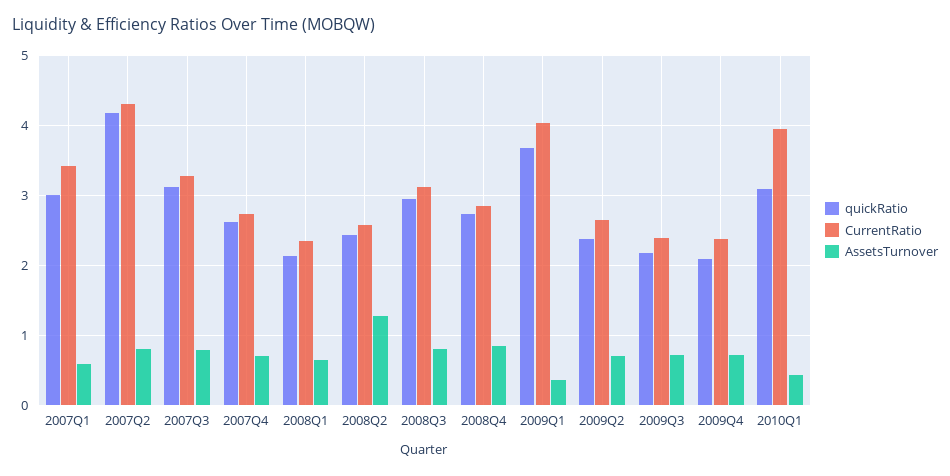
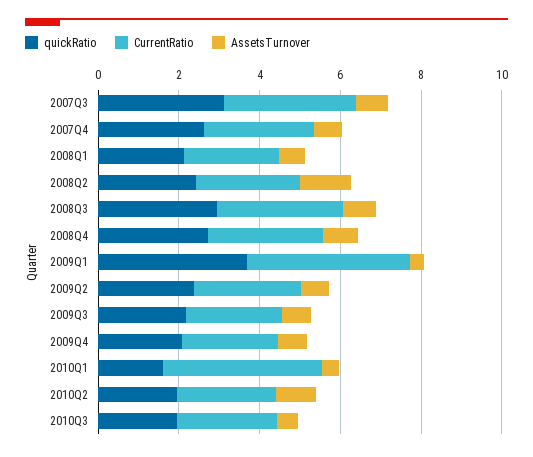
quickRatio, 2007Q1: 3 -> none
CurrentRatio, 2007Q1: 3.4 -> none
AssetsTurnover, 2007Q1: 0.6 -> none
quickRatio, 2007Q2: 4.2 -> none
CurrentRatio, 2007Q2: 4.3 -> none
AssetsTurnover, 2007Q2: 0.8 -> none
quickRatio, 2010Q1: 3.1 -> 1.5
quickRatio, 2010Q2: none -> 2
CurrentRatio, 2010Q2: none -> 2.5
AssetsTurnover, 2010Q2: none -> 1
quickRatio, 2010Q3: none -> 2
CurrentRatio, 2010Q3: none -> 2.5
AssetsTurnover, 2010Q3: none -> 0.5

